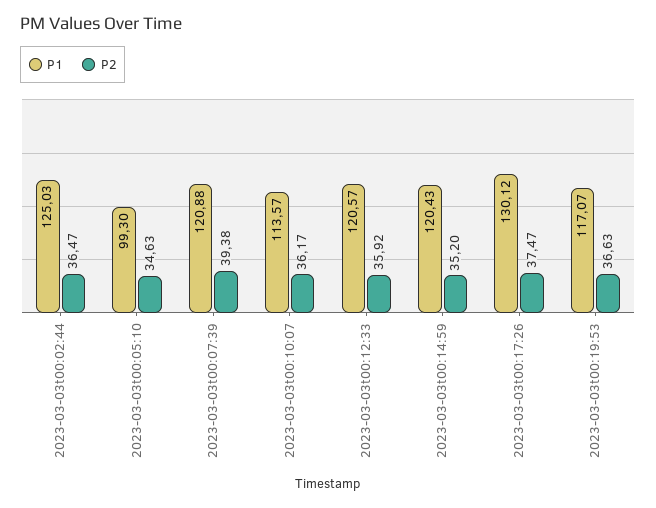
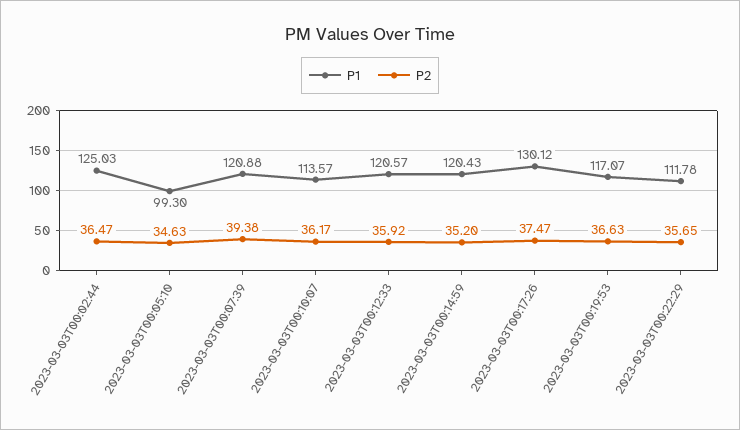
P1, 2023-03-03T00:22:29: none -> 111.78
P2, 2023-03-03T00:22:29: none -> 35.65

